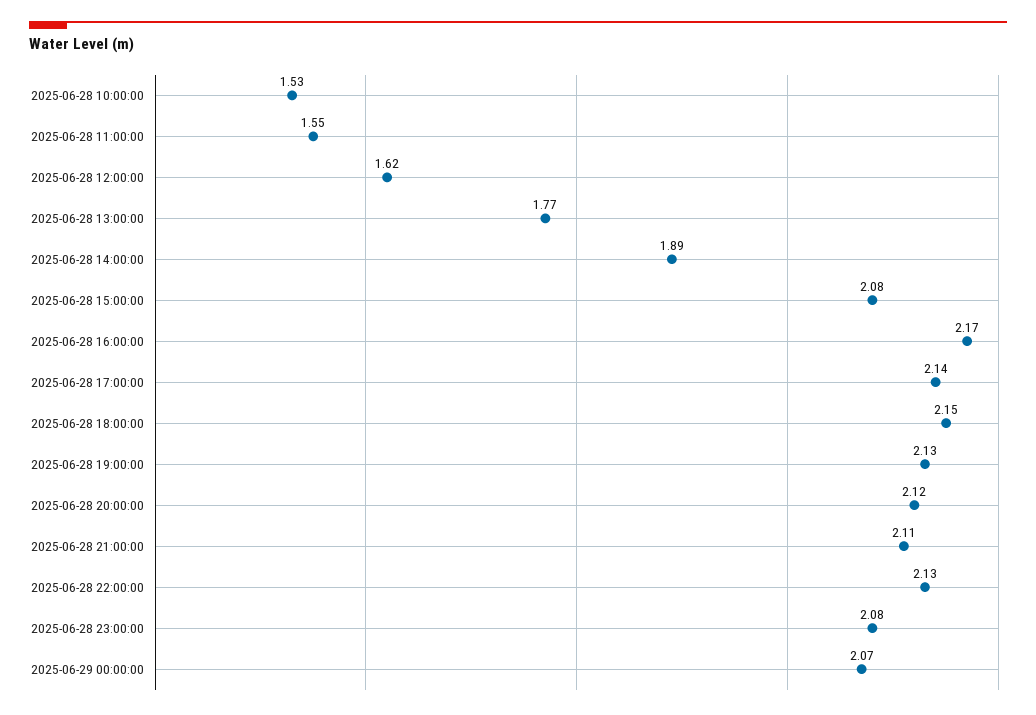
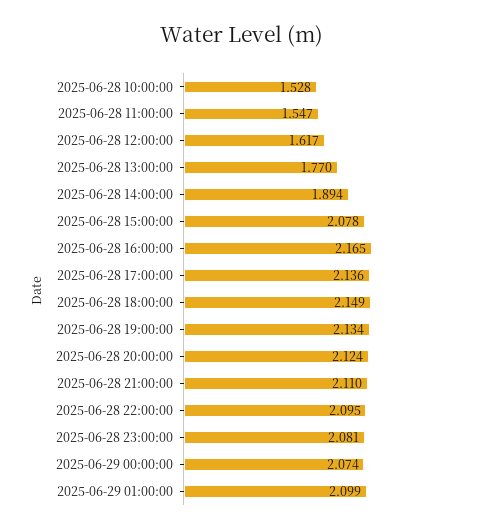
2025-06-28 22:00:00: 2.13 -> 2.095
2025-06-29 01:00:00: none -> 2.099

